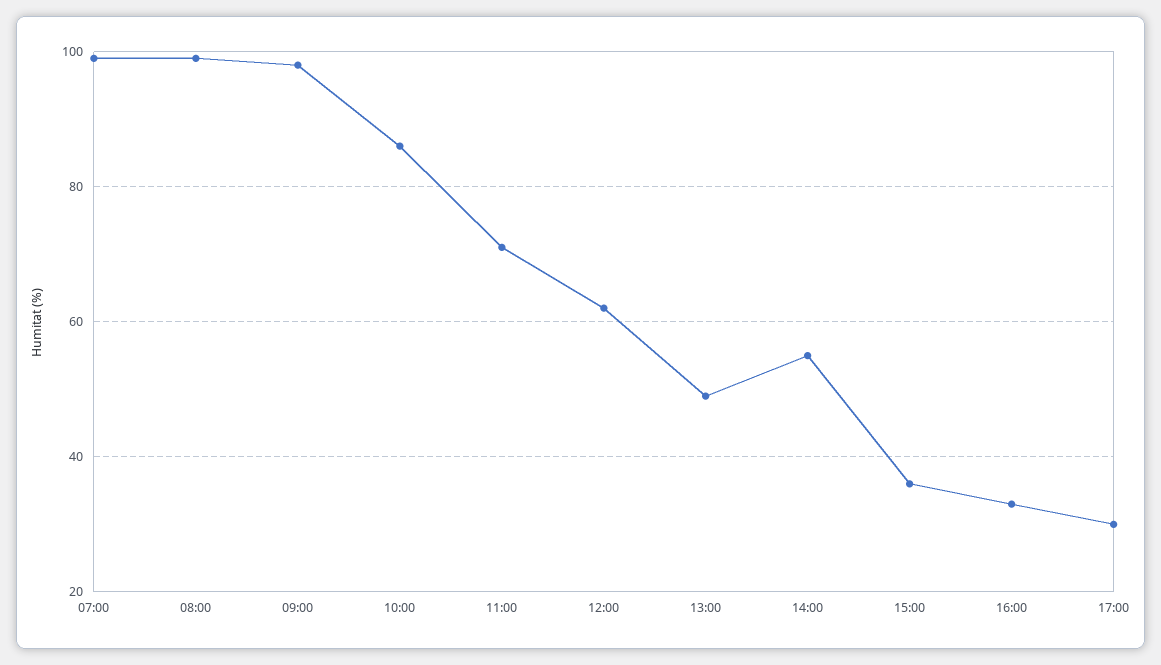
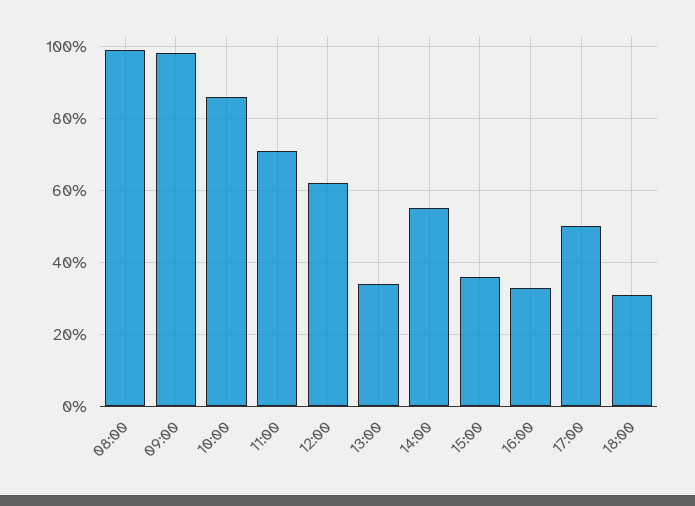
07:00: 100 -> none
13:00: 50 -> 35
17:00: 30 -> 50
18:00: none -> 30

